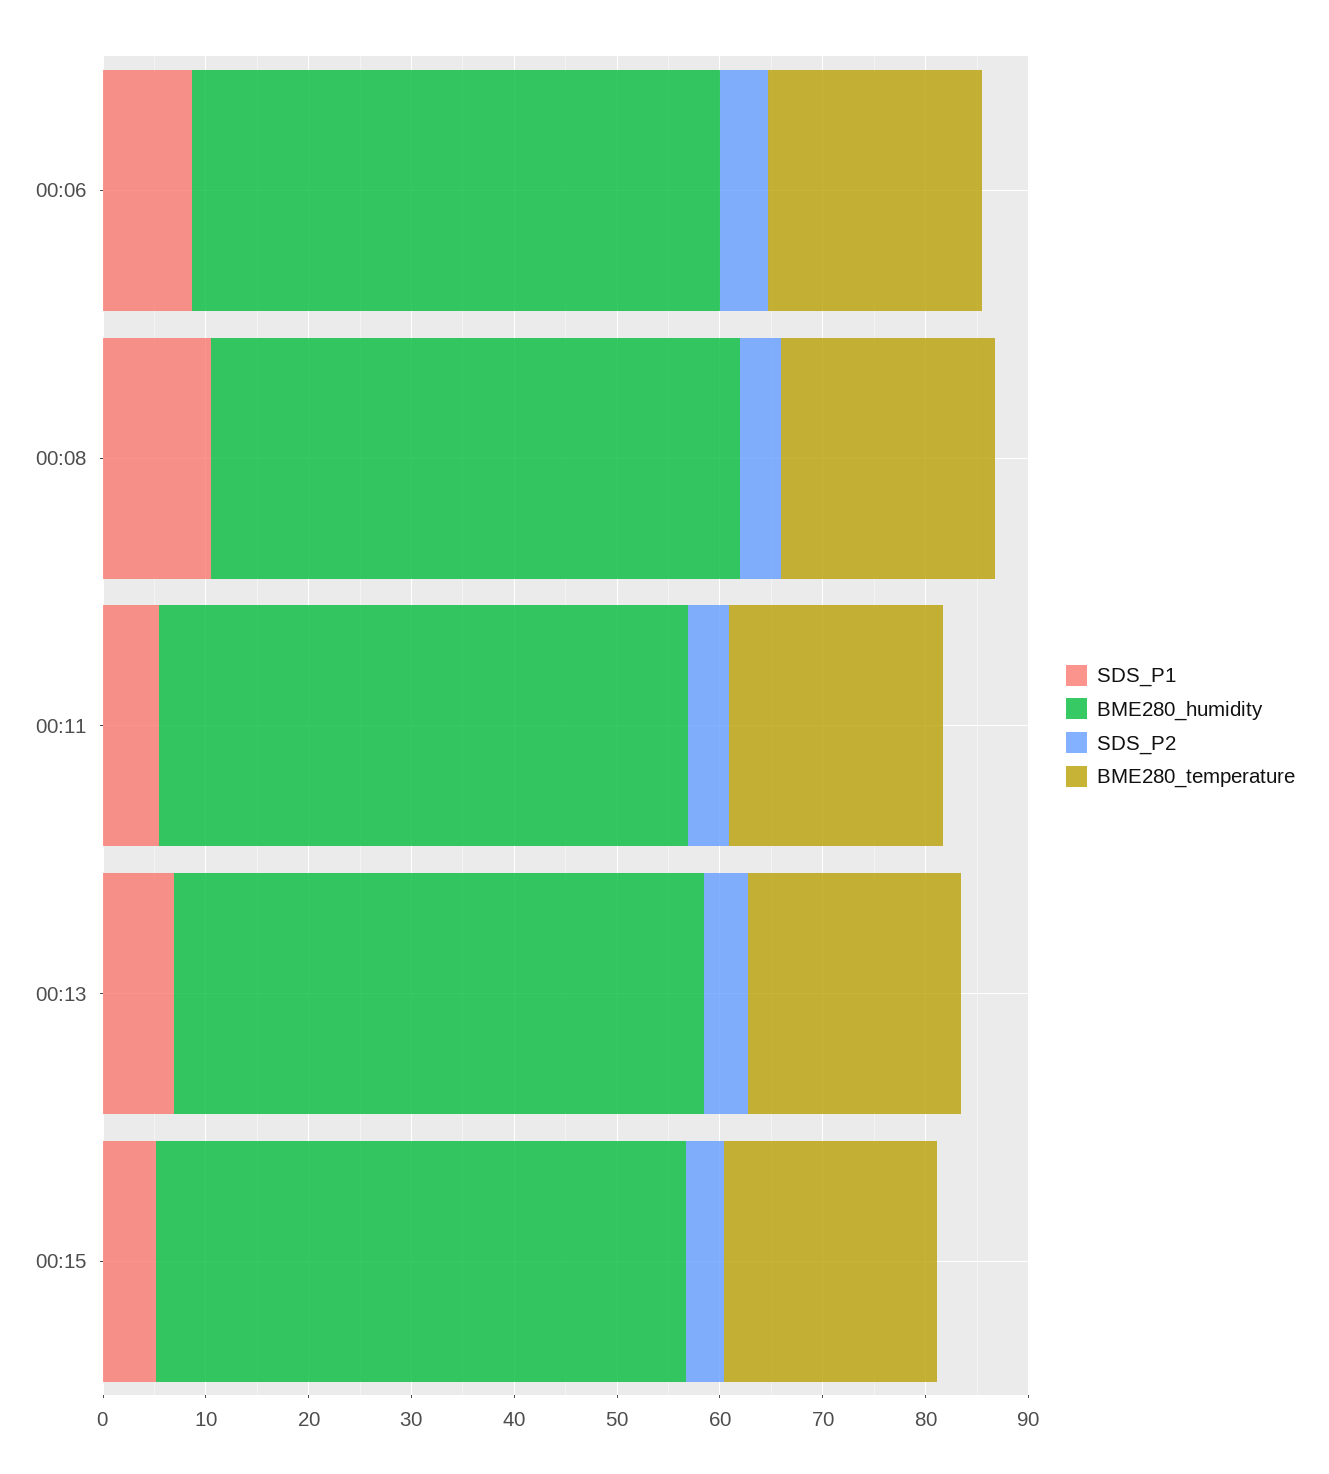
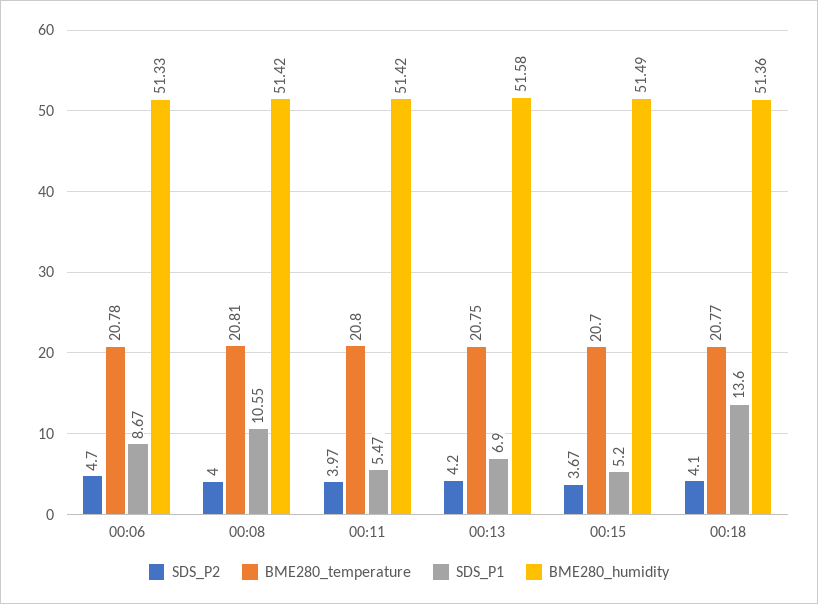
SDS_P2, 00:18: none -> 4.1
BME280_temperature, 00:18: none -> 20.77
SDS_P1, 00:18: none -> 13.6
BME280_humidity, 00:18: none -> 51.36

